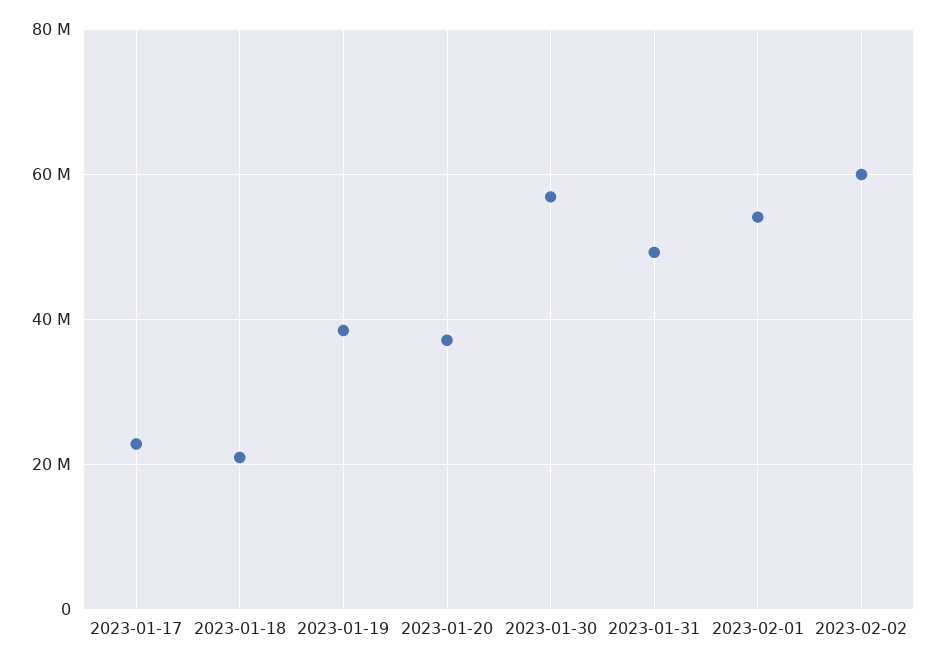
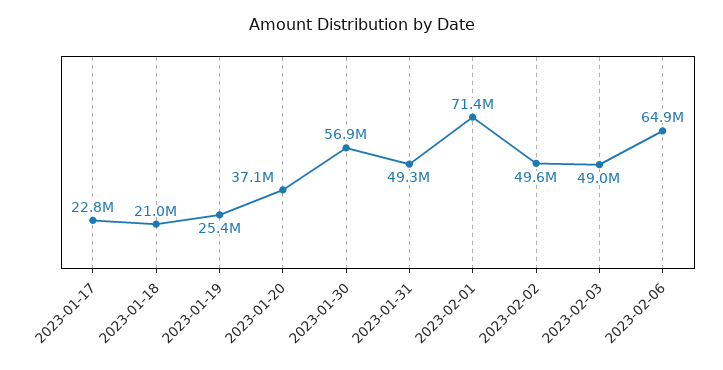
2023-01-19: 38000000 -> 25400000
2023-02-01: 54000000 -> 71400000
2023-02-02: 60000000 -> 49600000
2023-02-03: none -> 49000000
2023-02-06: none -> 64900000

